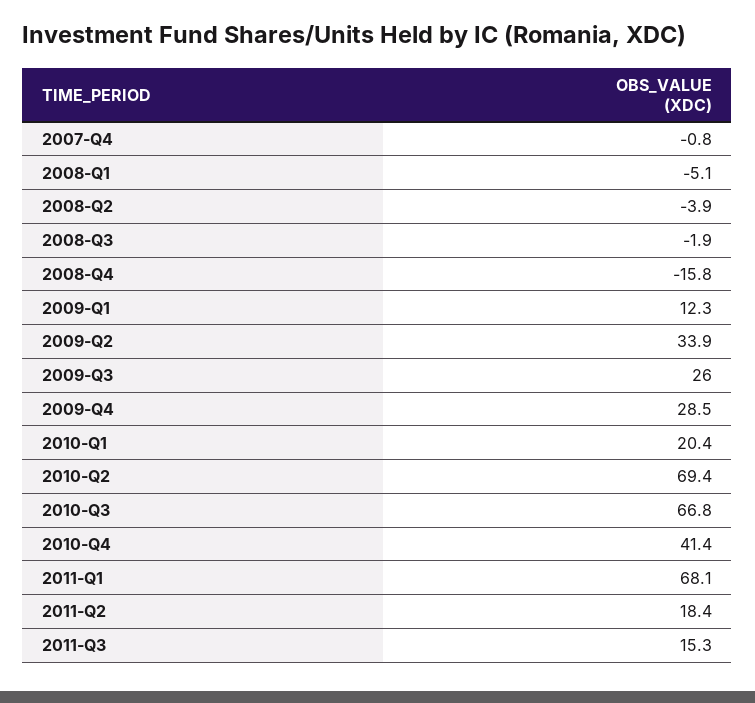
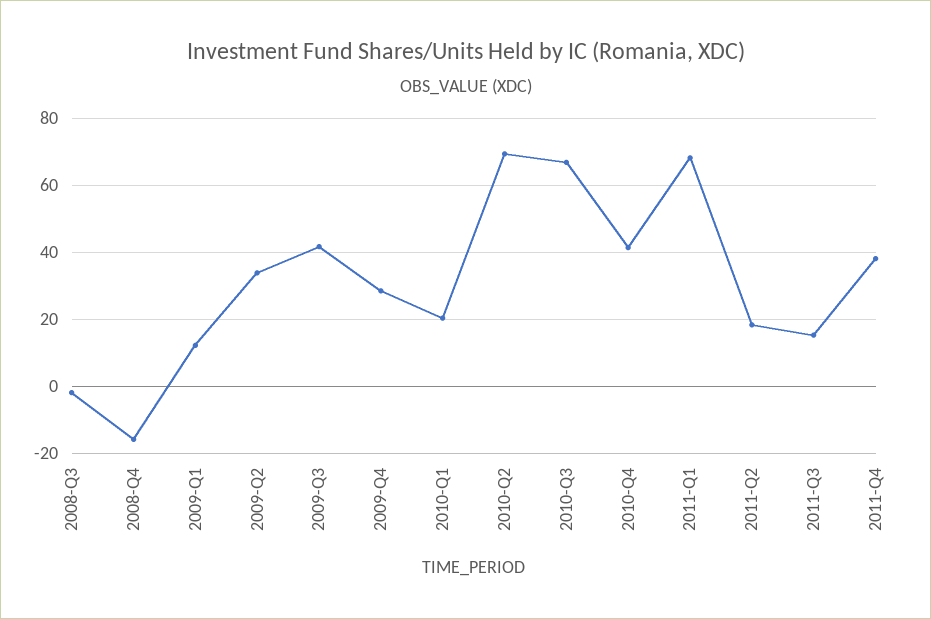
2007-Q4: -0.8 -> none
2008-Q1: -5.1 -> none
2008-Q2: -3.9 -> none
2009-Q3: 26 -> 42
2011-Q4: none -> 38

